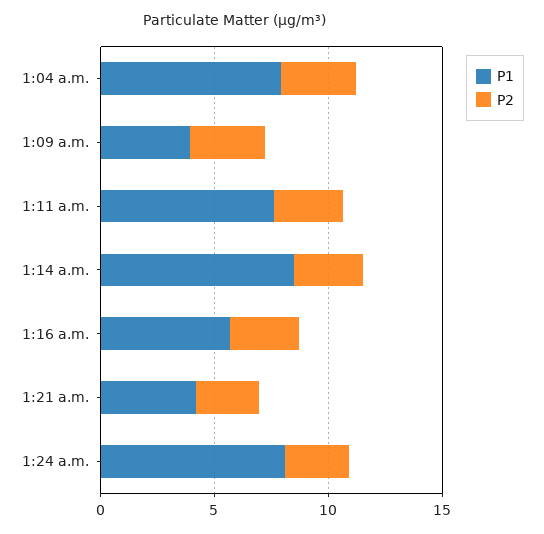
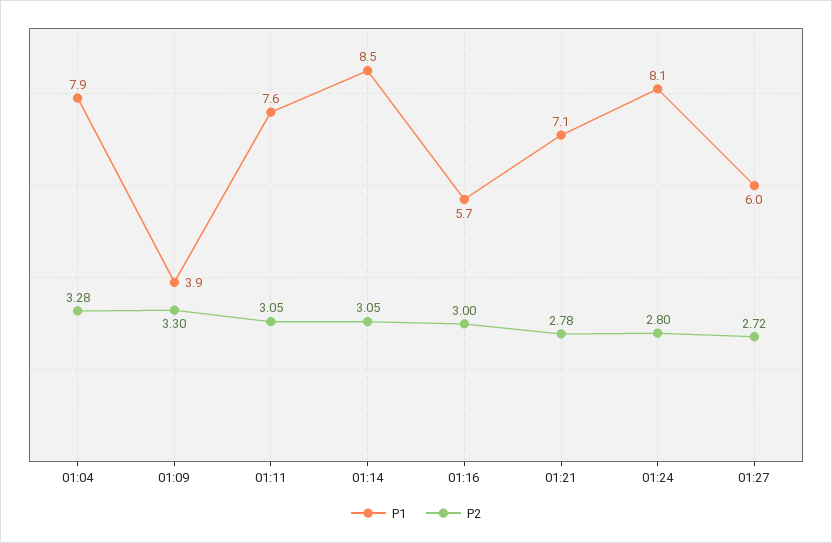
P1, 1:21 a.m.: 4 -> 7.1
P1, 01:27: none -> 6
P2, 01:27: none -> 2.72

